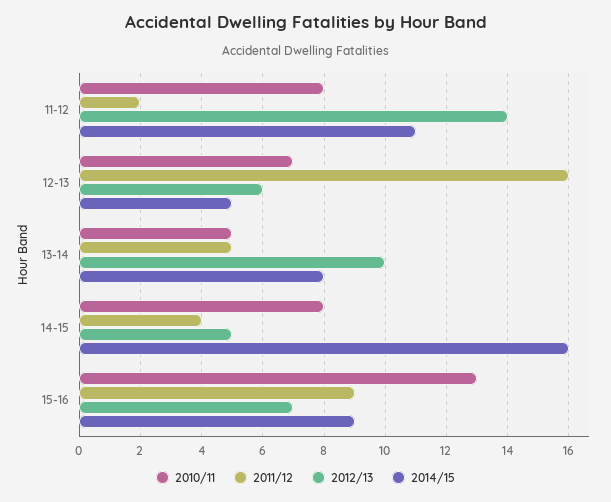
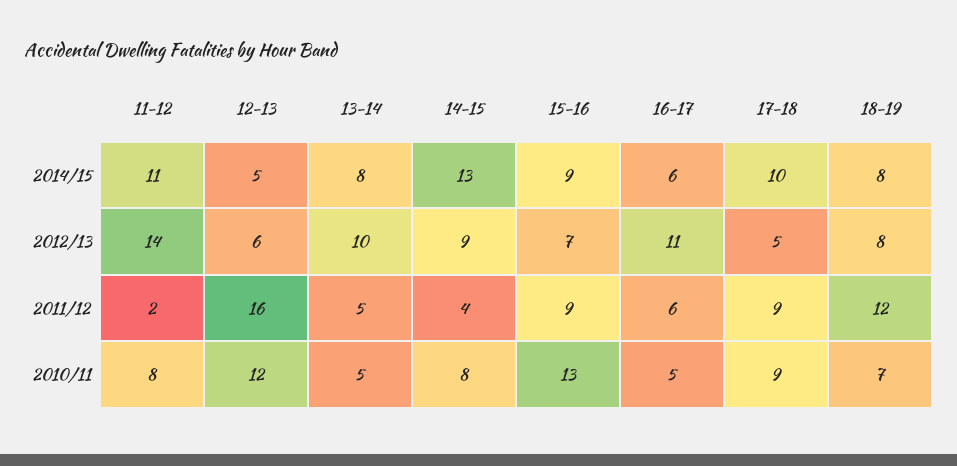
2010/11, 12-13: 7 -> 12
2012/13, 14-15: 5 -> 9
2014/15, 14-15: 16 -> 13
2014/15, 16-17: none -> 6
2014/15, 17-18: none -> 10
2014/15, 18-19: none -> 8
2012/13, 16-17: none -> 11
2012/13, 17-18: none -> 5
2012/13, 18-19: none -> 8
2011/12, 16-17: none -> 6
2011/12, 17-18: none -> 9
2011/12, 18-19: none -> 12
2010/11, 16-17: none -> 5
2010/11, 17-18: none -> 9
2010/11, 18-19: none -> 7

